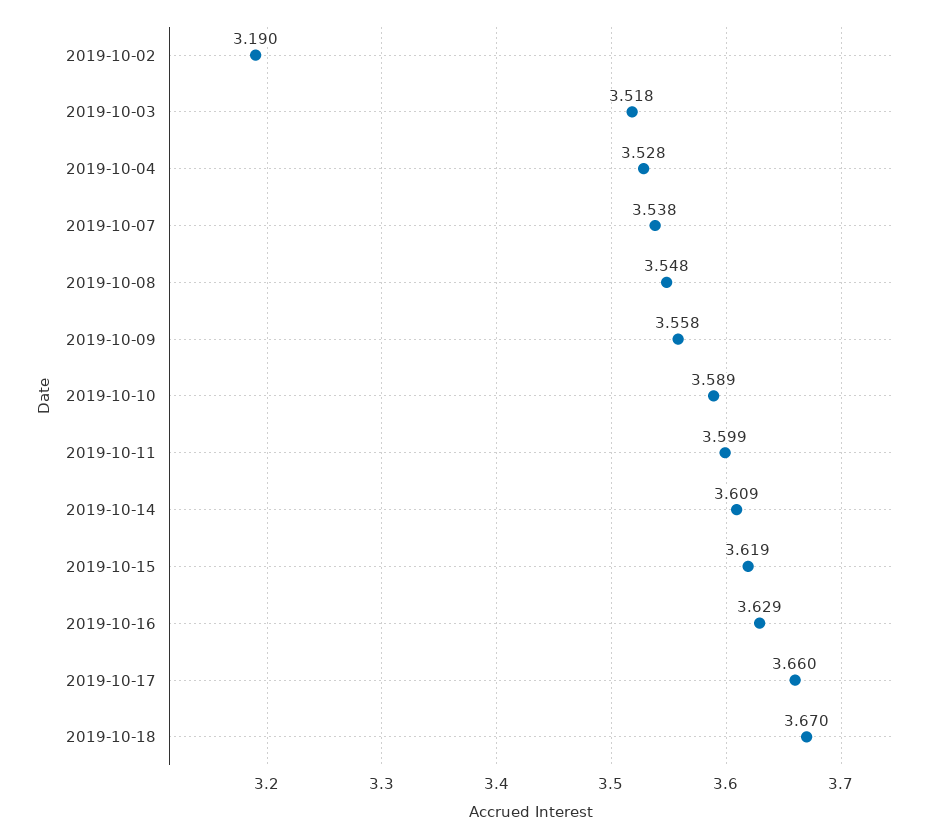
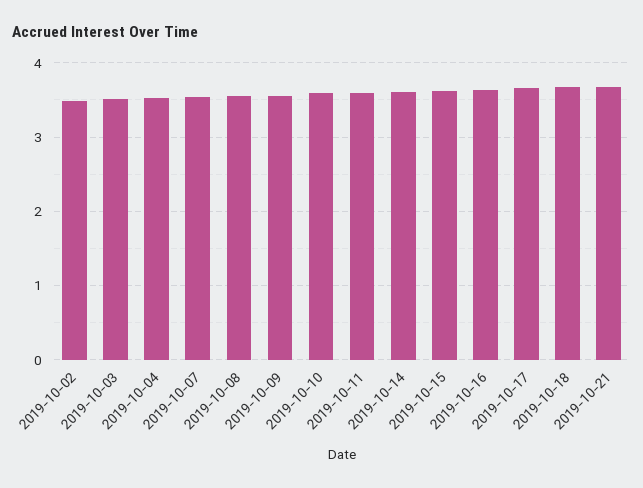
2019-10-02: 3.19 -> 3.5
2019-10-21: none -> 3.7

